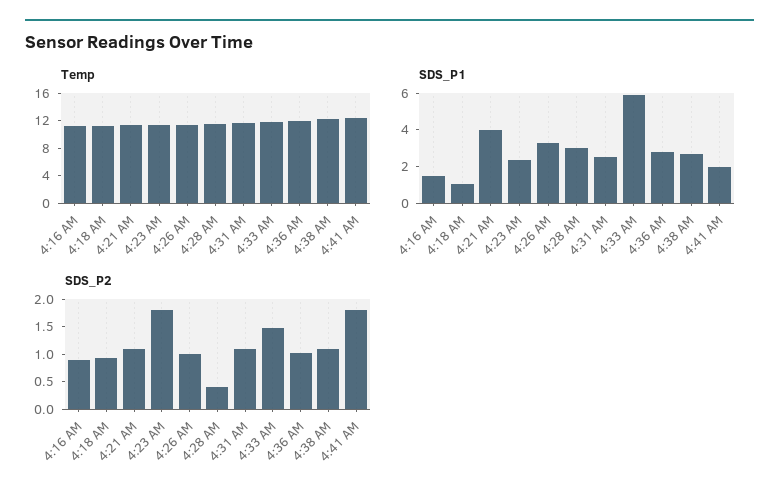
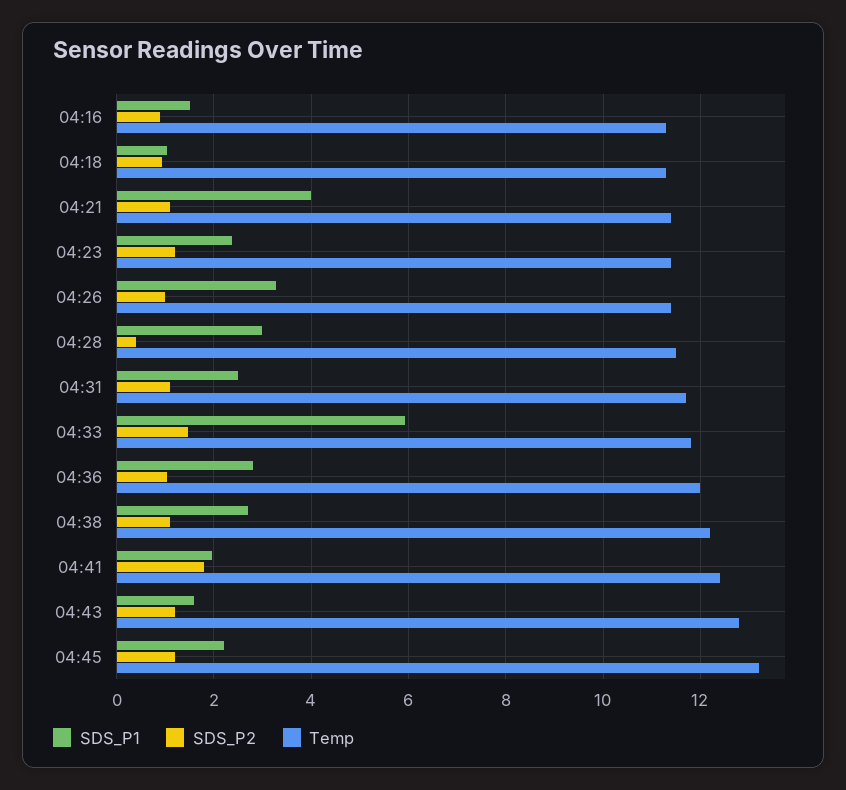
SDS_P2, 4:23 AM: 1.75 -> 1.2
SDS_P1, 04:43: none -> 1.6
SDS_P2, 04:43: none -> 1.2
Temp, 04:43: none -> 12.8
SDS_P1, 04:45: none -> 2.2
SDS_P2, 04:45: none -> 1.2
Temp, 04:45: none -> 13.2

